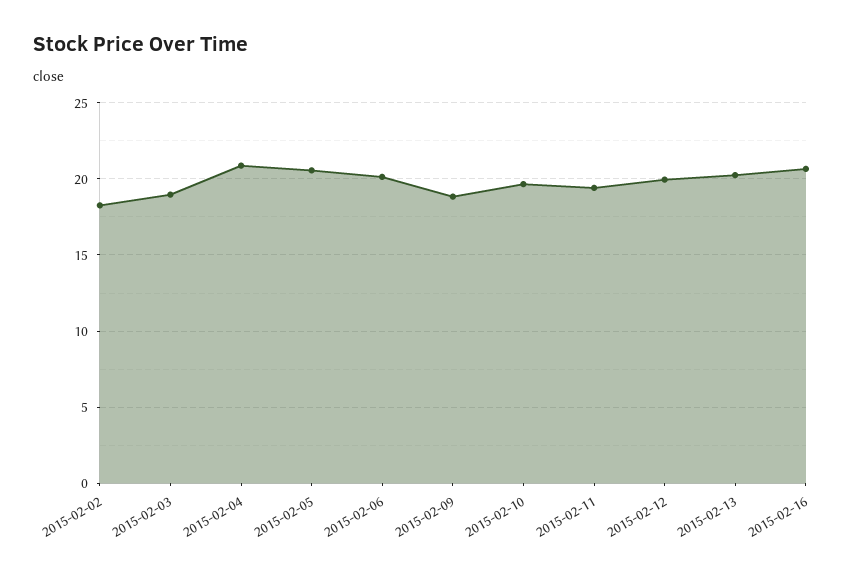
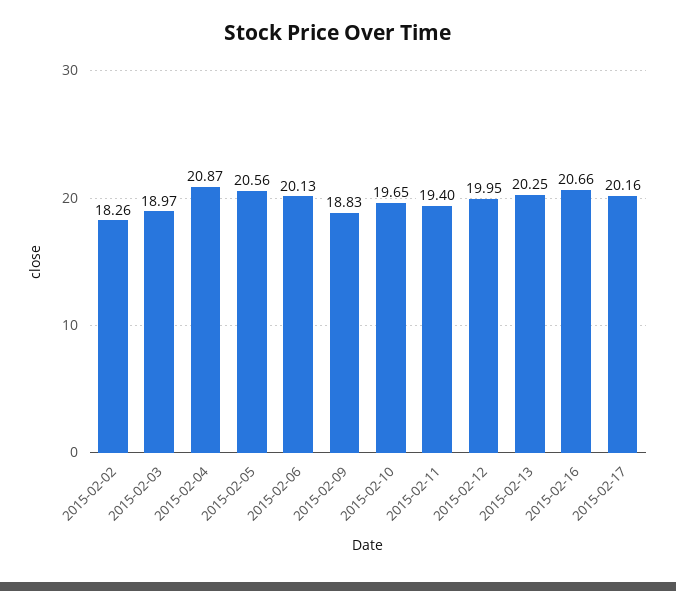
2015-02-17: none -> 20.16

